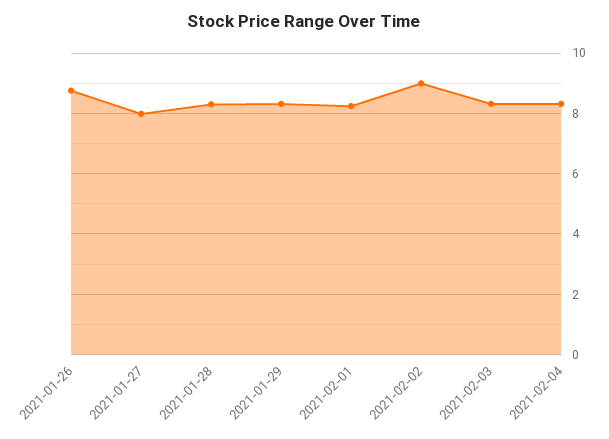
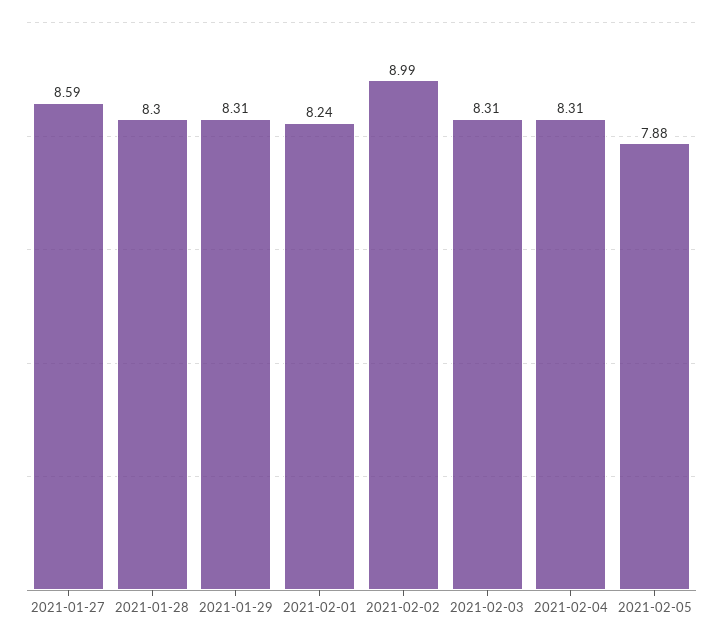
2021-01-26: 8.8 -> none
2021-01-27: 8 -> 8.59
2021-02-05: none -> 7.88

